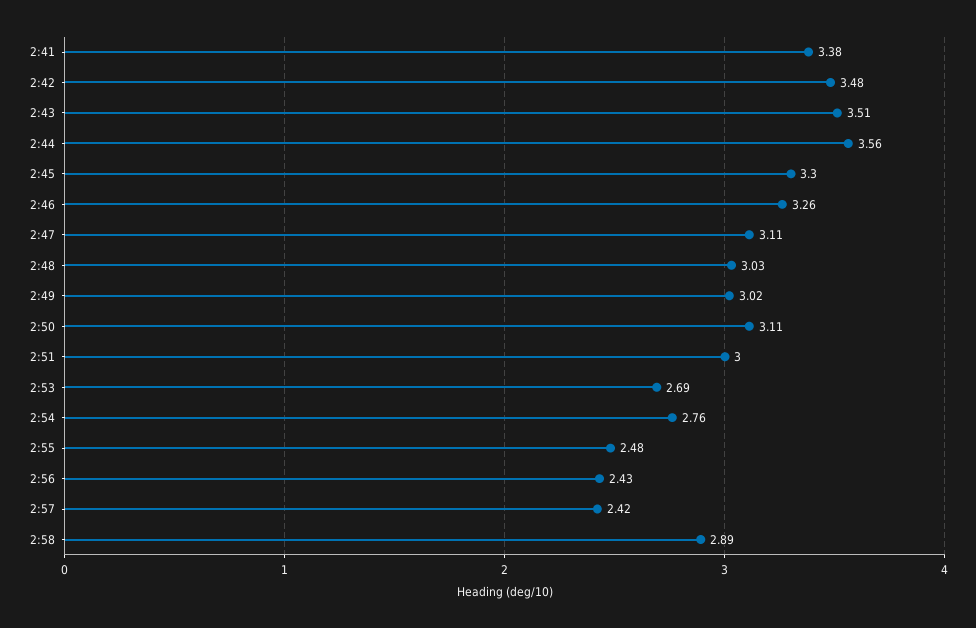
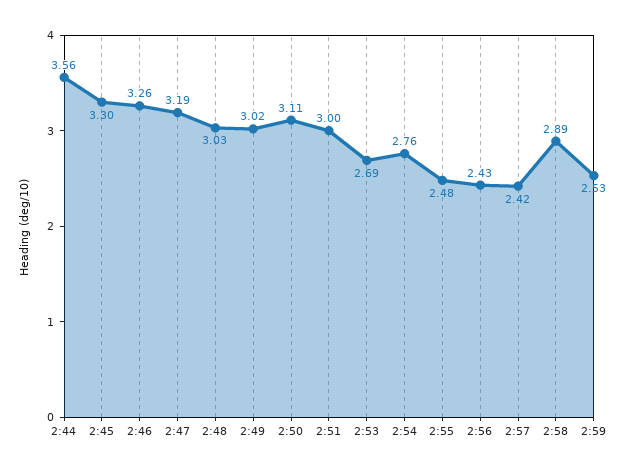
2:41: 3.38 -> none
2:42: 3.48 -> none
2:43: 3.51 -> none
2:47: 3.11 -> 3.19
2:59: none -> 2.53

